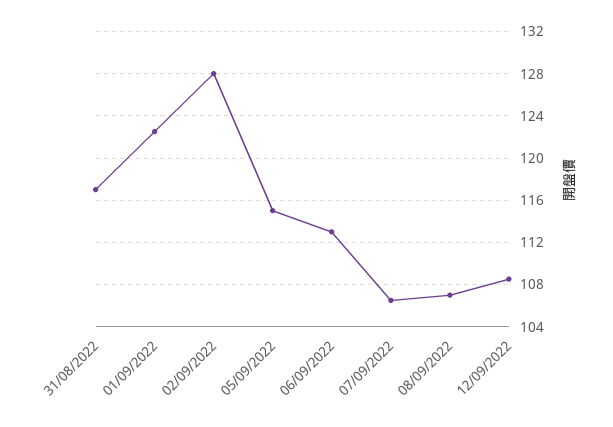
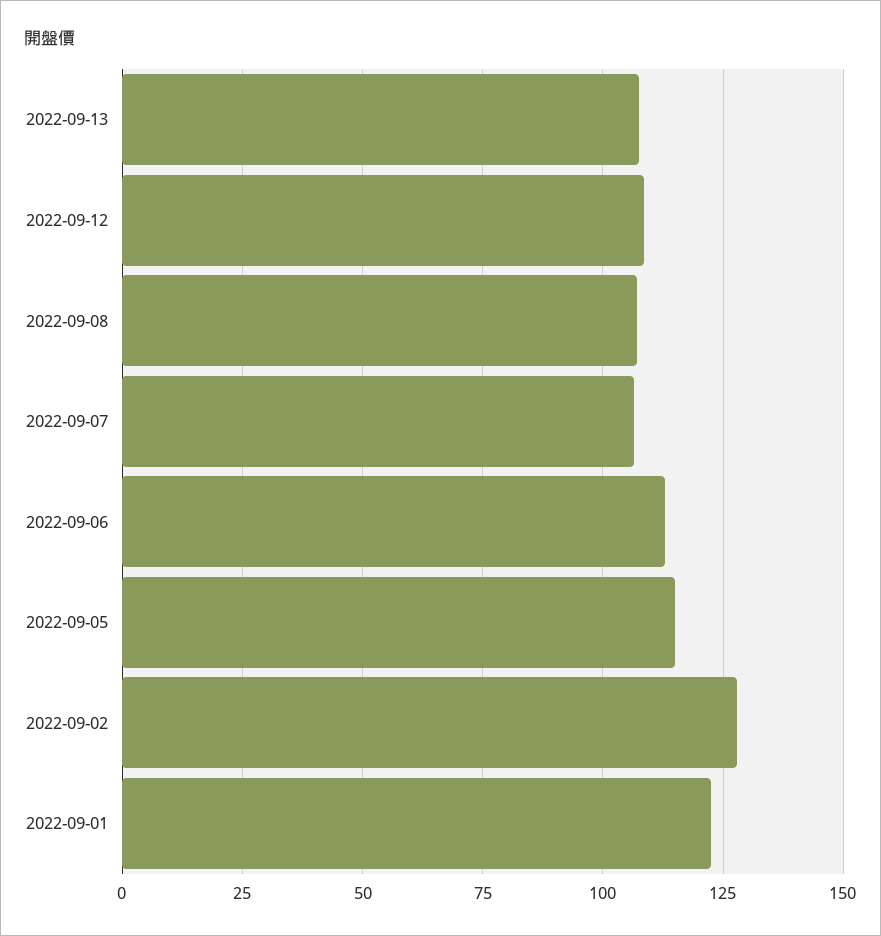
31/08/2022: 117 -> none
2022-09-13: none -> 107.5

